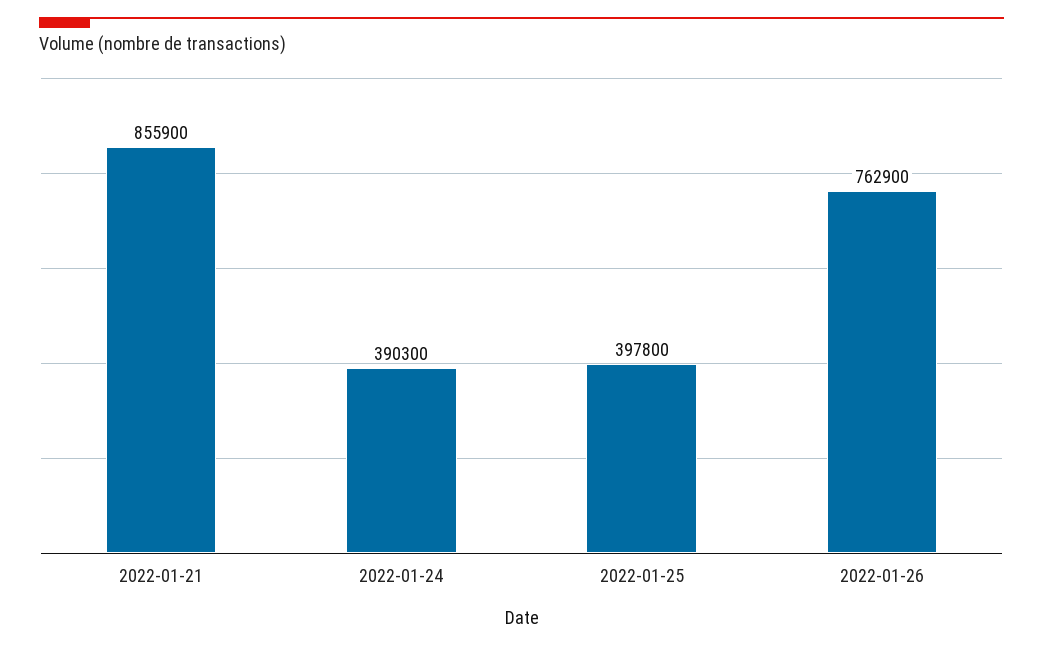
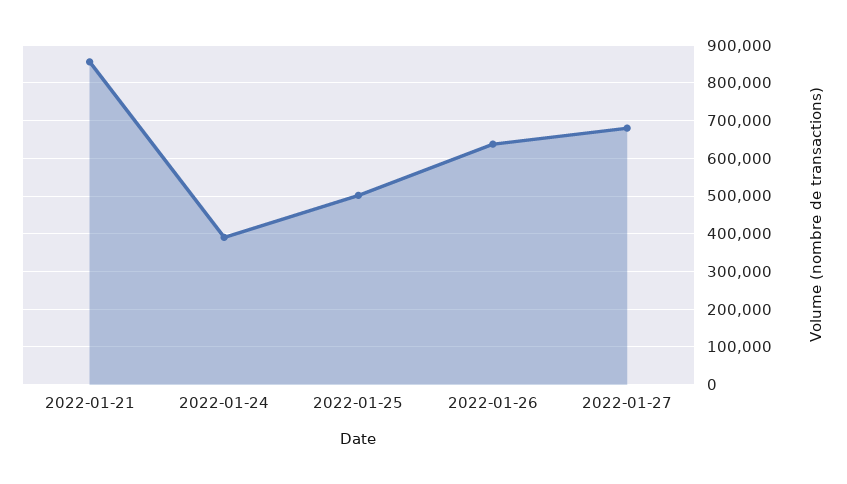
2022-01-25: 397800 -> 500000
2022-01-26: 762900 -> 640000
2022-01-27: none -> 680000

